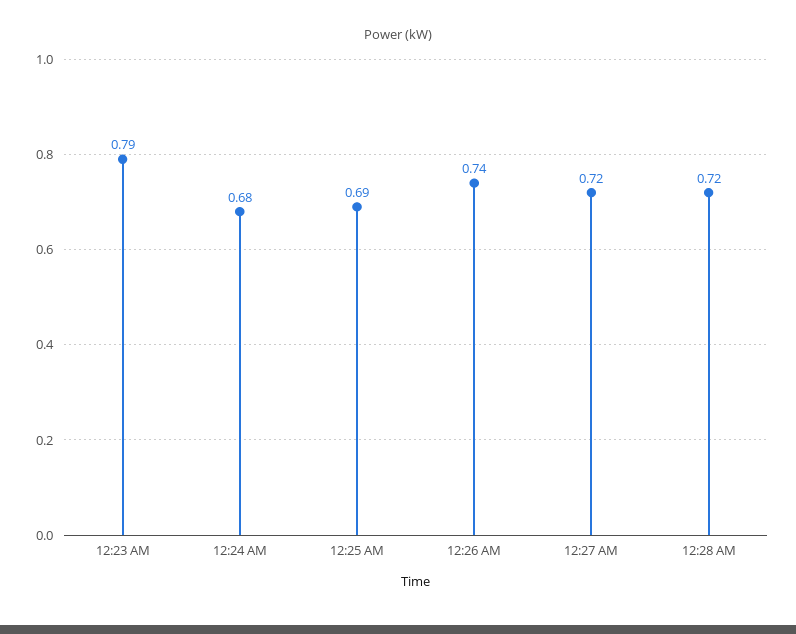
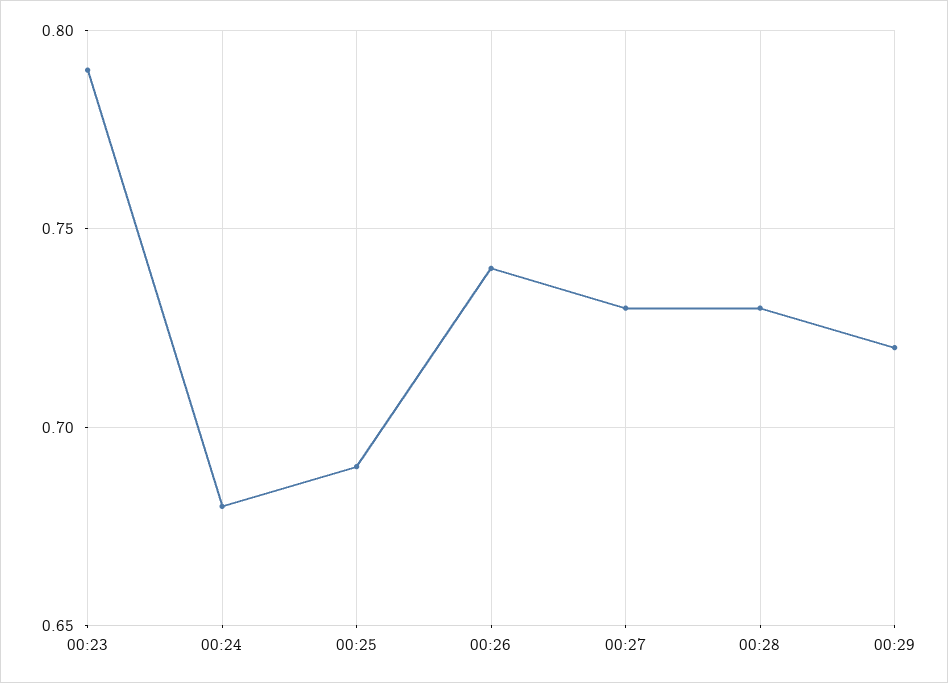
12:27 AM: 0.72 -> 0.73
12:28 AM: 0.72 -> 0.73
00:29: none -> 0.72

